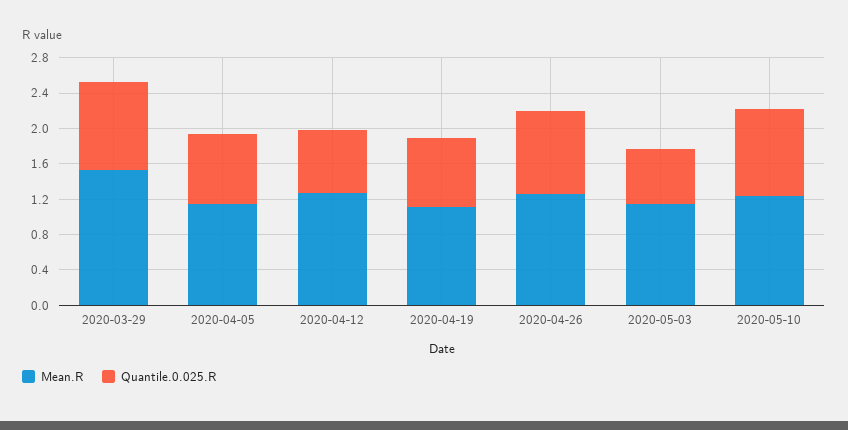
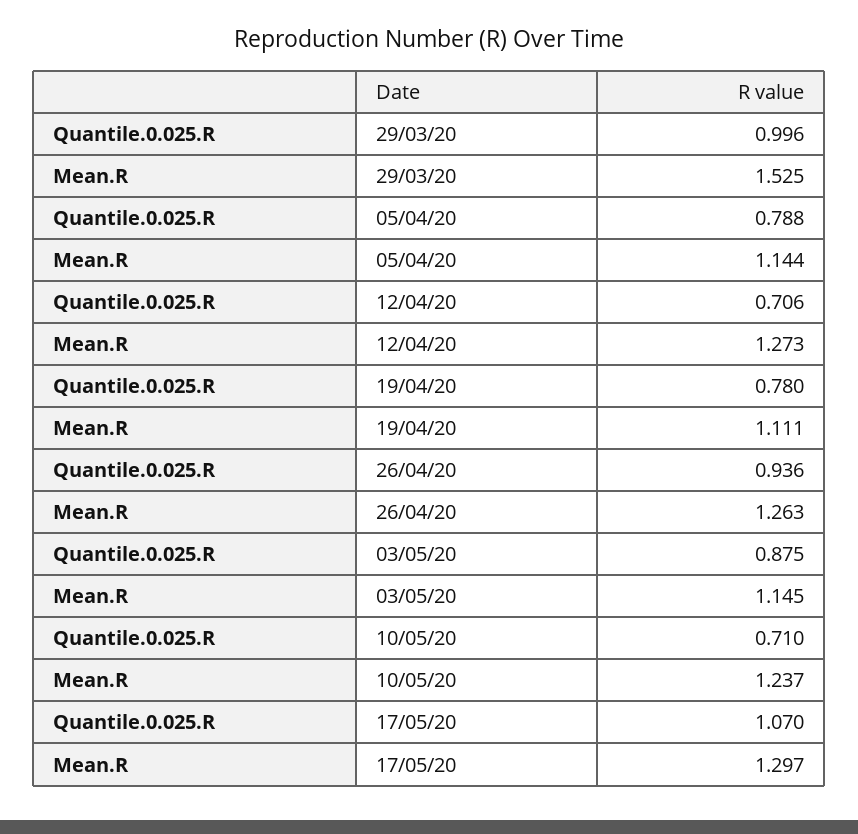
Quantile.0.025.R, 2020-05-03: 0.6 -> 0.875
Quantile.0.025.R, 2020-05-10: 1 -> 0.71
Quantile.0.025.R, 17/05/20: none -> 1.07
Mean.R, 17/05/20: none -> 1.297

